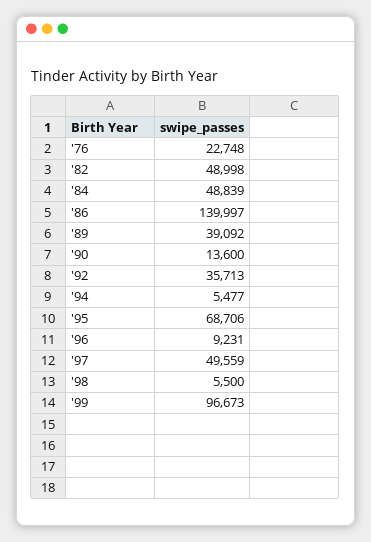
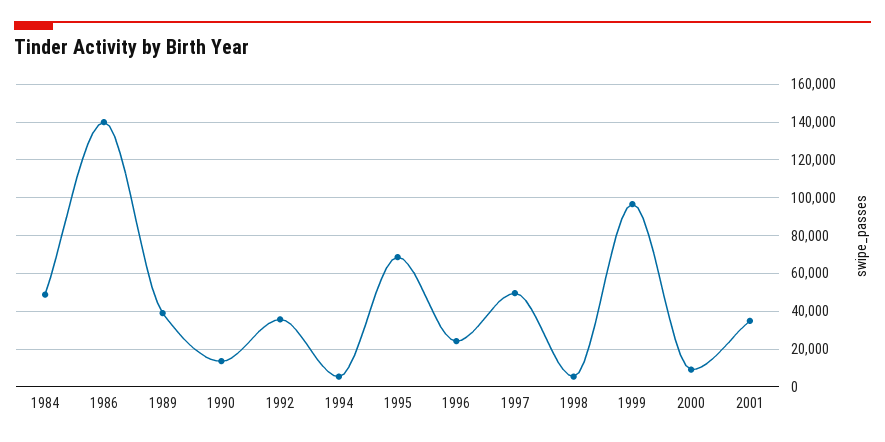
'76: 22748 -> none
'82: 48998 -> none
'96: 9231 -> 25000
2000: none -> 10000
2001: none -> 35000

